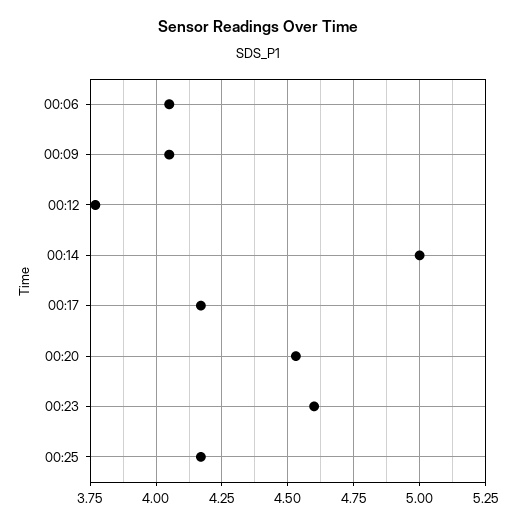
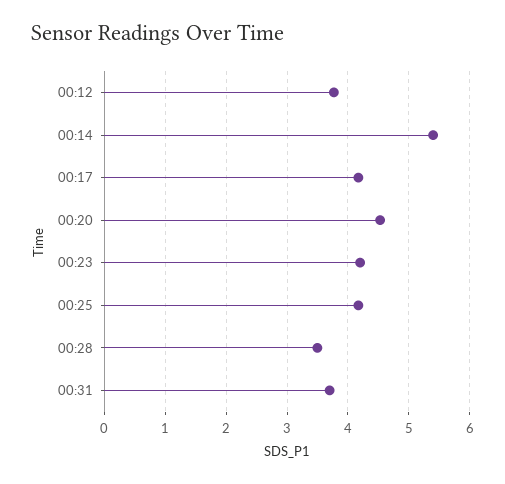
00:06: 4.05 -> none
00:09: 4.05 -> none
00:14: 5 -> 5.4
00:23: 4.6 -> 4.2
00:28: none -> 3.5
00:31: none -> 3.7

